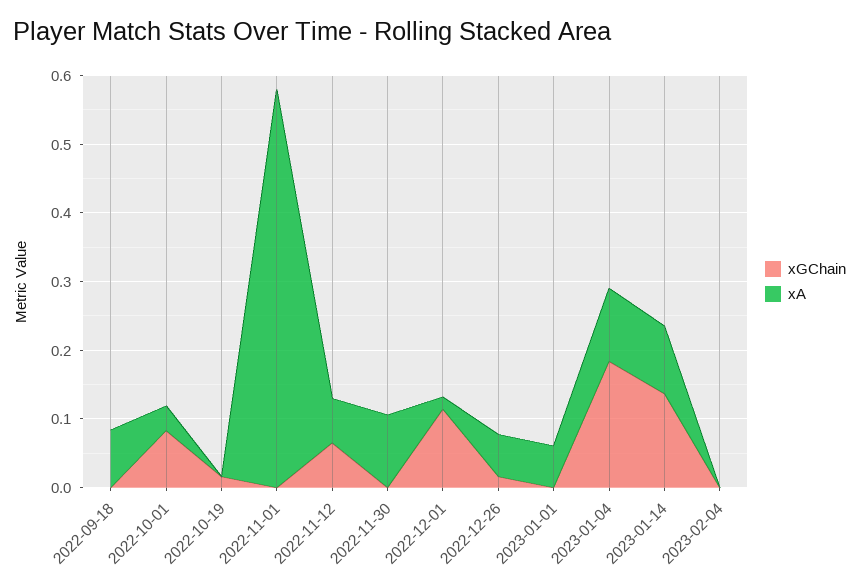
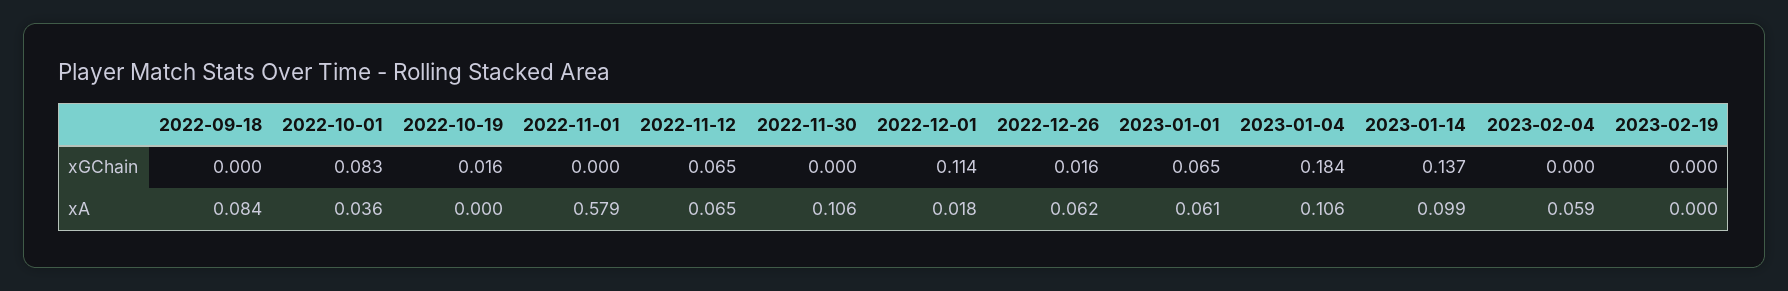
xGChain, 2023-01-01: 0 -> 0.065
xA, 2023-02-04: 0 -> 0.059
xGChain, 2023-02-19: none -> 0
xA, 2023-02-19: none -> 0

